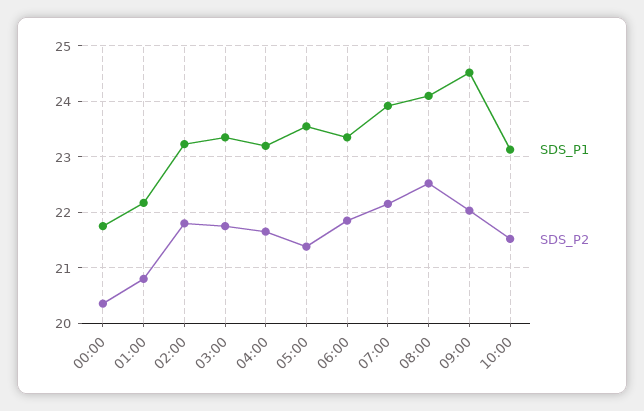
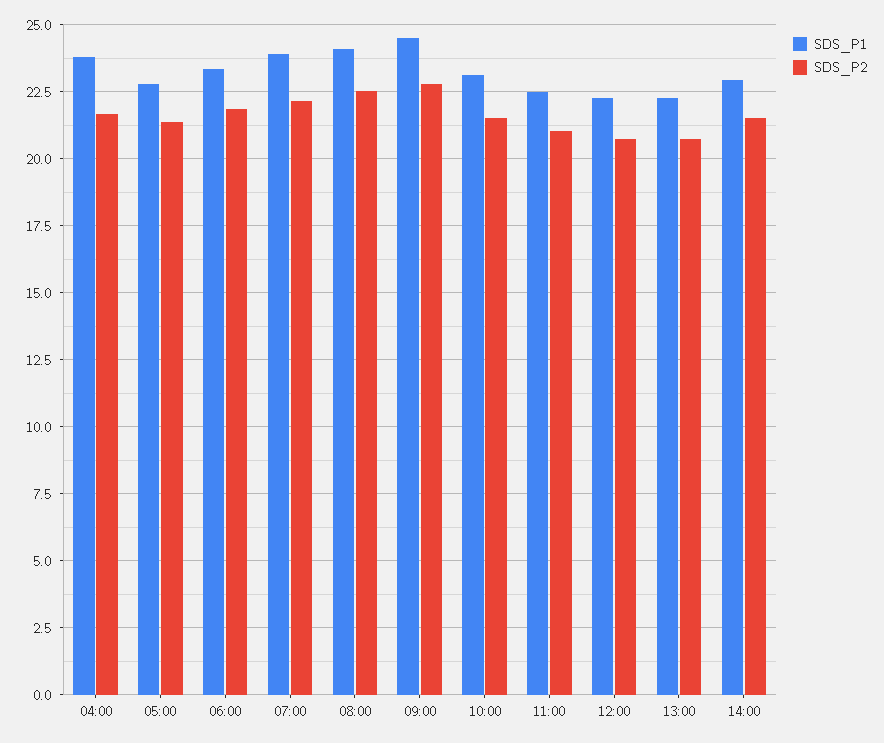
SDS_P1, 00:00: 21.8 -> none
SDS_P2, 00:00: 20.4 -> none
SDS_P1, 01:00: 22.2 -> none
SDS_P2, 01:00: 20.8 -> none
SDS_P1, 02:00: 23.2 -> none
SDS_P2, 02:00: 21.8 -> none
SDS_P1, 03:00: 23.4 -> none
SDS_P2, 03:00: 21.8 -> none
SDS_P1, 04:00: 23.2 -> 23.75
SDS_P1, 05:00: 23.6 -> 22.75
SDS_P2, 09:00: 22 -> 22.75
SDS_P1, 11:00: none -> 22.5
SDS_P2, 11:00: none -> 21
SDS_P1, 12:00: none -> 22.25
SDS_P2, 12:00: none -> 20.75
SDS_P1, 13:00: none -> 22.25
SDS_P2, 13:00: none -> 20.75
SDS_P1, 14:00: none -> 23
SDS_P2, 14:00: none -> 21.5

